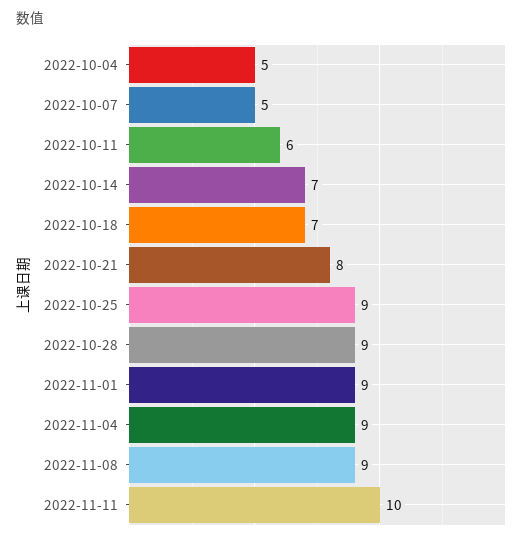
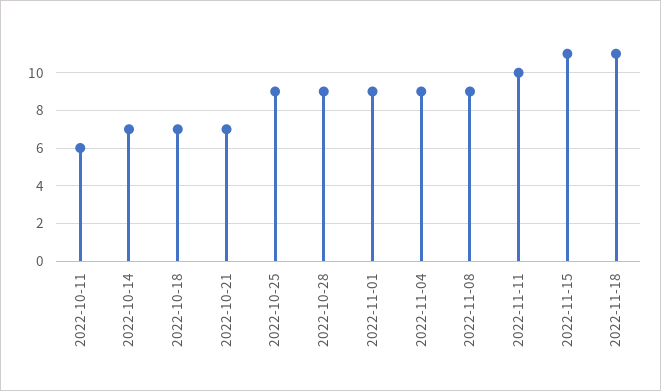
2022-10-04: 5 -> none
2022-10-07: 5 -> none
2022-10-21: 8 -> 7
2022-11-15: none -> 11
2022-11-18: none -> 11

